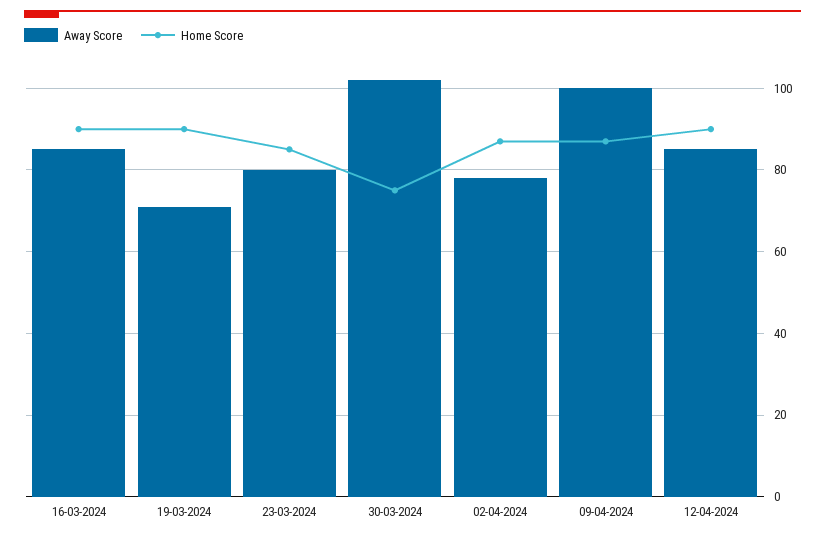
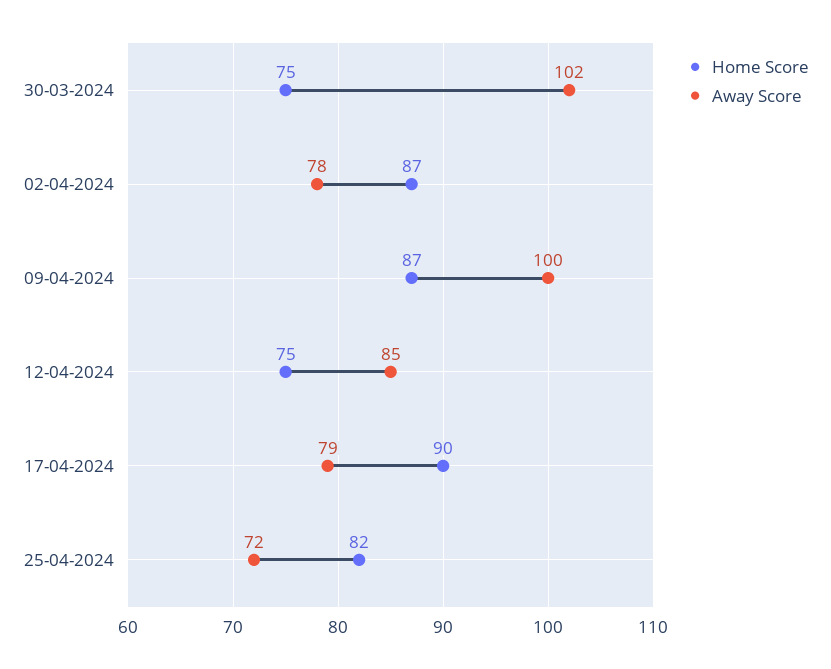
Away Score, 16-03-2024: 85 -> none
Home Score, 16-03-2024: 90 -> none
Away Score, 19-03-2024: 70 -> none
Home Score, 19-03-2024: 90 -> none
Away Score, 23-03-2024: 80 -> none
Home Score, 23-03-2024: 85 -> none
Home Score, 12-04-2024: 90 -> 75
Home Score, 17-04-2024: none -> 90
Away Score, 17-04-2024: none -> 79
Home Score, 25-04-2024: none -> 82
Away Score, 25-04-2024: none -> 72

